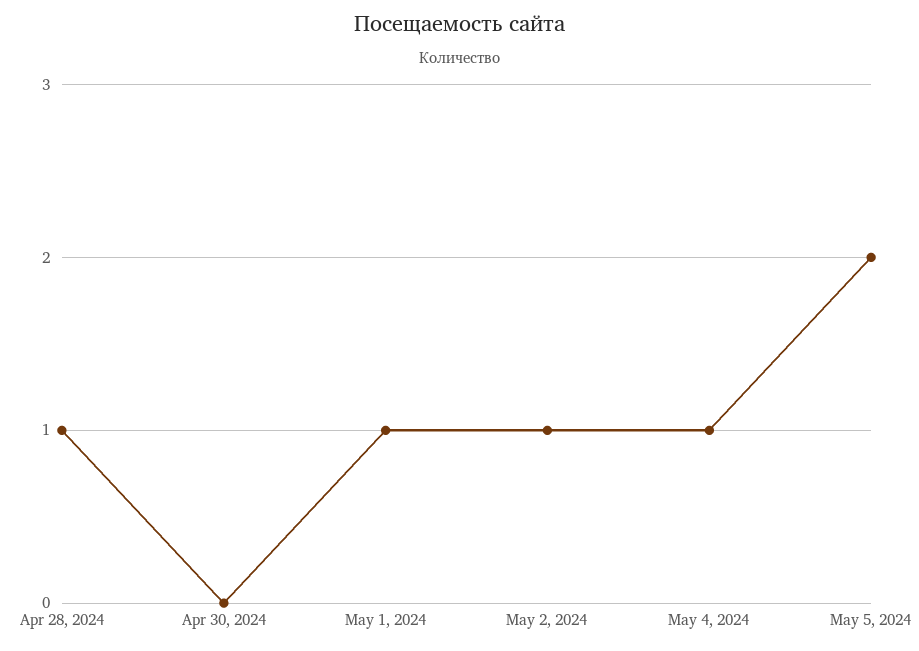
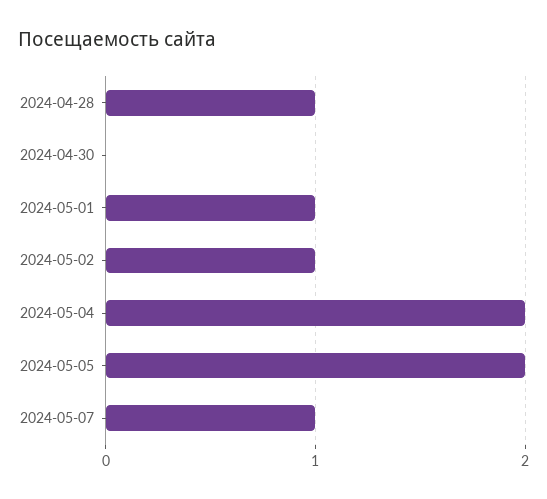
May 4, 2024: 1 -> 2
2024-05-07: none -> 1

